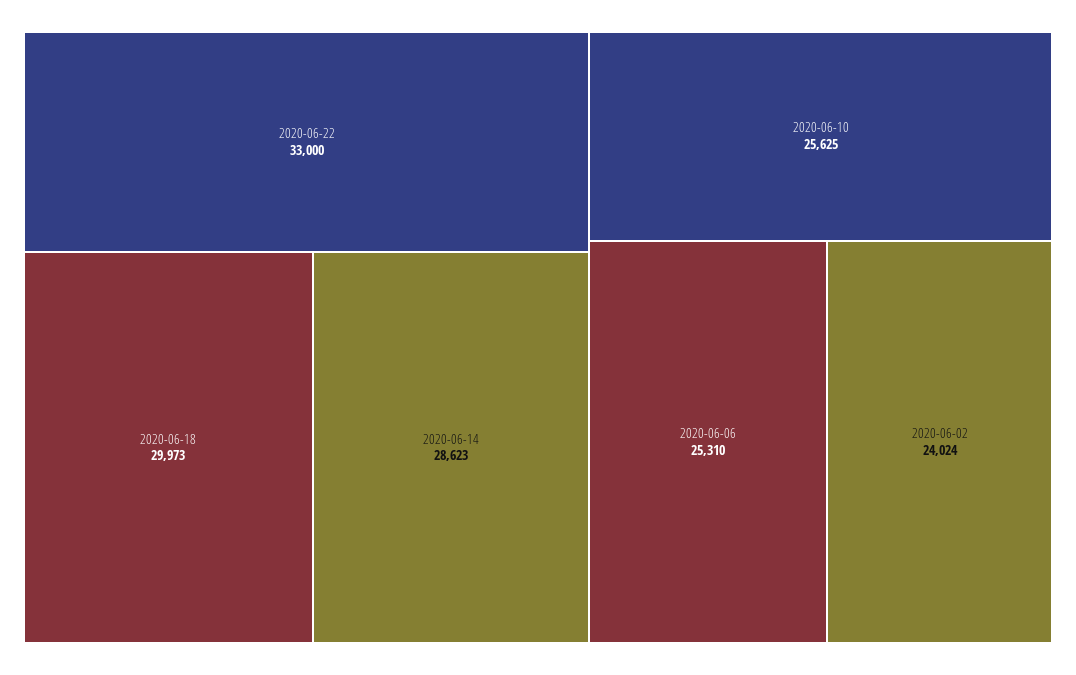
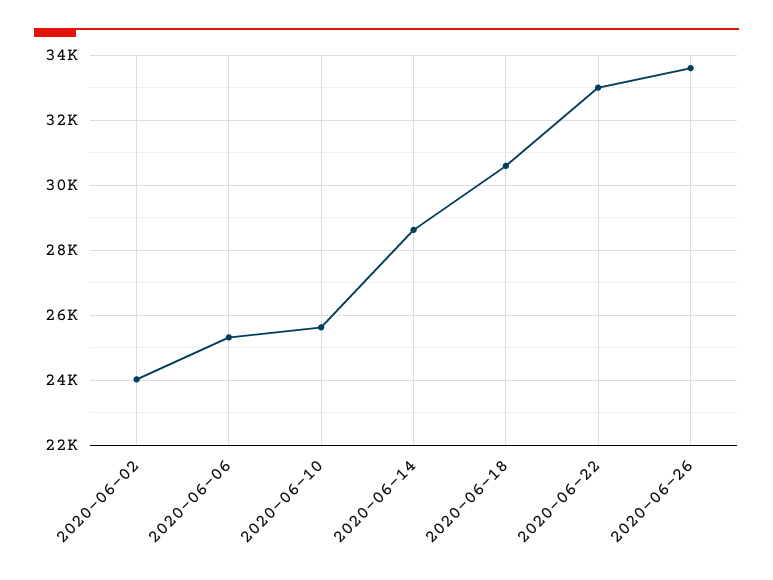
2020-06-18: 29973 -> 30600
2020-06-26: none -> 33600

